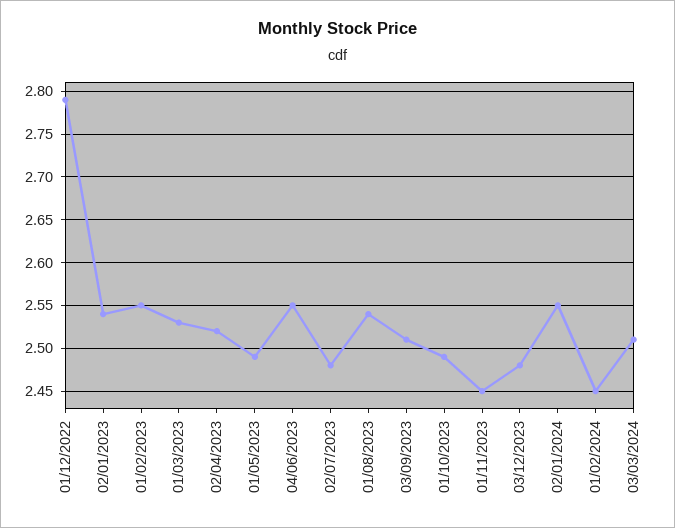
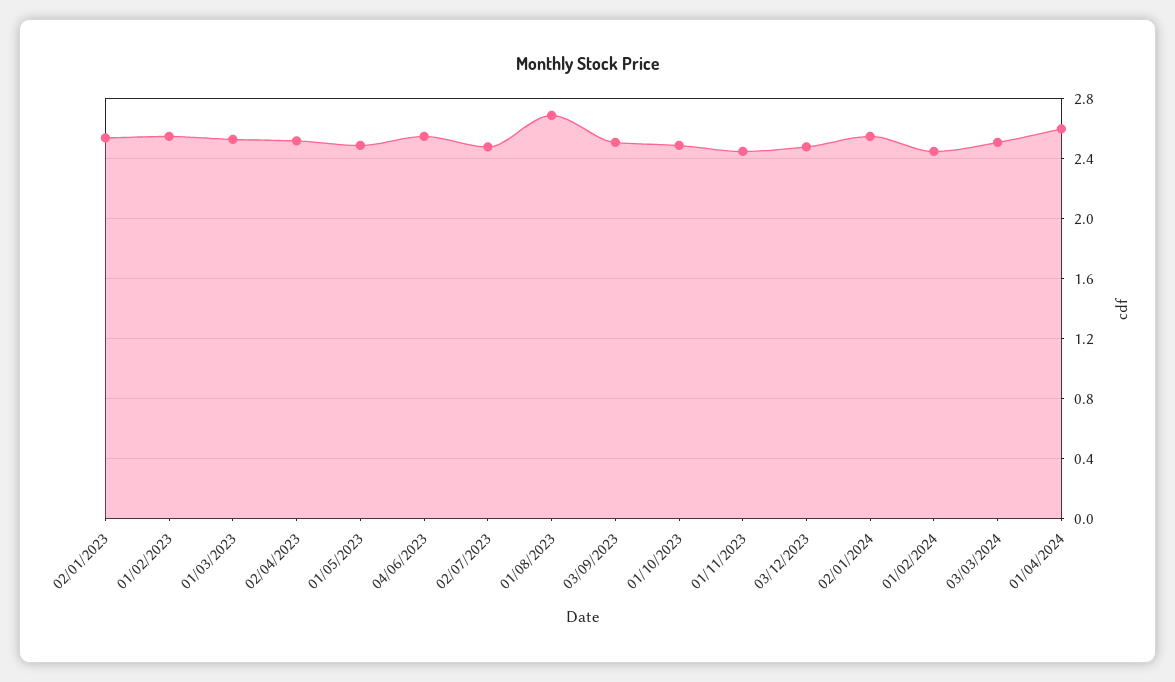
01/12/2022: 2.79 -> none
01/08/2023: 2.54 -> 2.7
01/04/2024: none -> 2.6

